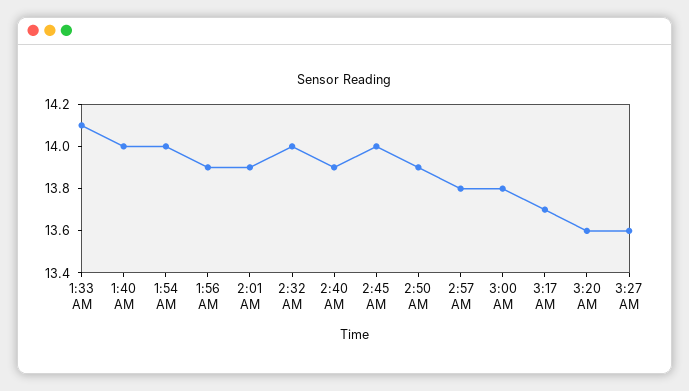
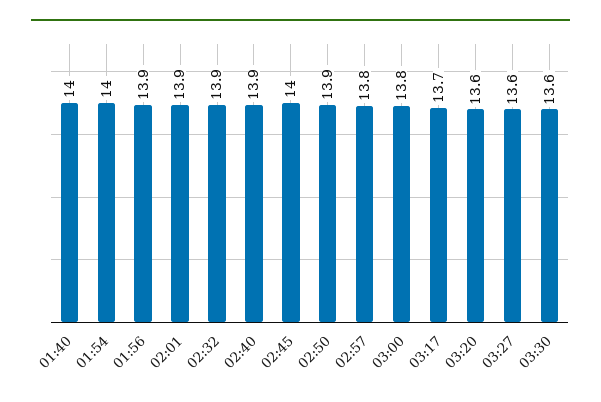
1:33 AM: 14.1 -> none
2:32 AM: 14 -> 13.9
03:30: none -> 13.6

